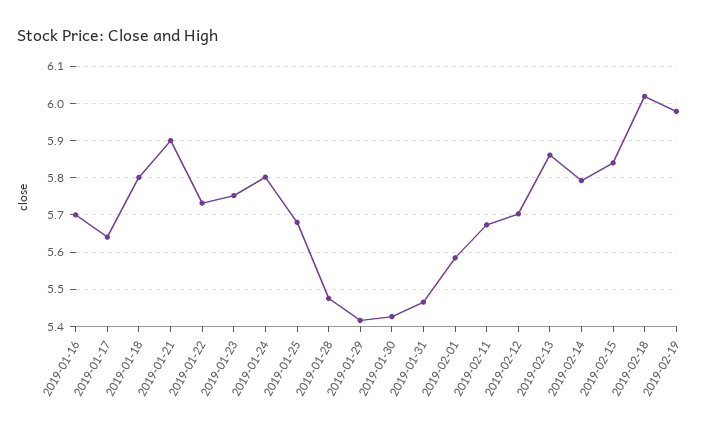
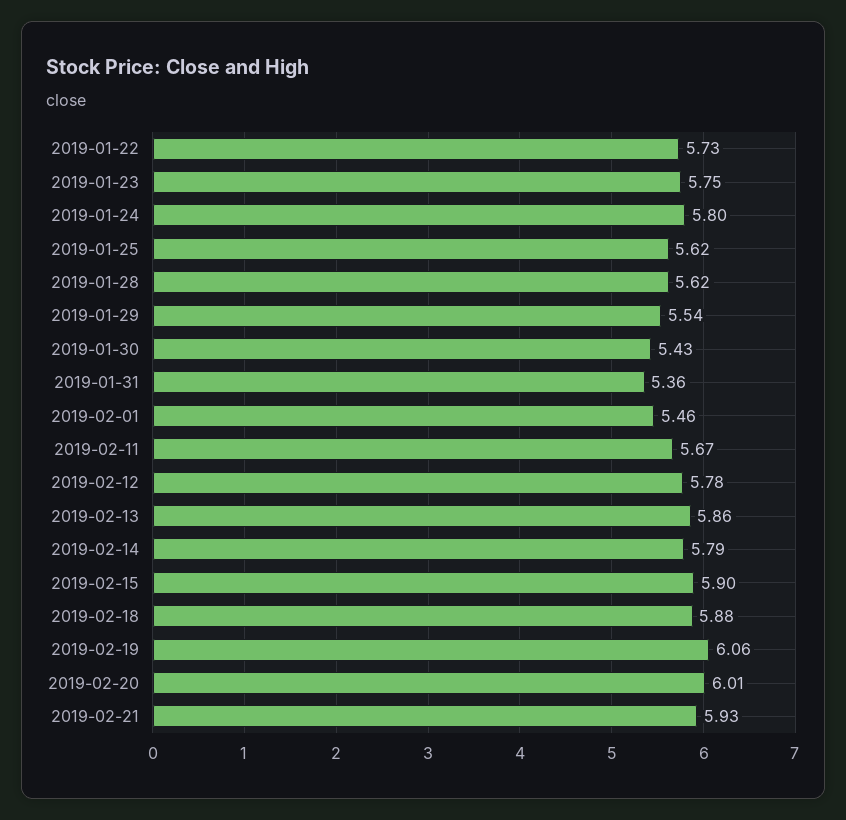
2019-01-16: 5.7 -> none
2019-01-17: 5.64 -> none
2019-01-18: 5.8 -> none
2019-01-21: 5.9 -> none
2019-01-25: 5.68 -> 5.62
2019-01-28: 5.48 -> 5.62
2019-01-29: 5.42 -> 5.54
2019-01-31: 5.46 -> 5.36
2019-02-01: 5.58 -> 5.46
2019-02-12: 5.7 -> 5.78
2019-02-15: 5.84 -> 5.9
2019-02-18: 6.02 -> 5.88
2019-02-19: 5.98 -> 6.06
2019-02-20: none -> 6.01
2019-02-21: none -> 5.93

